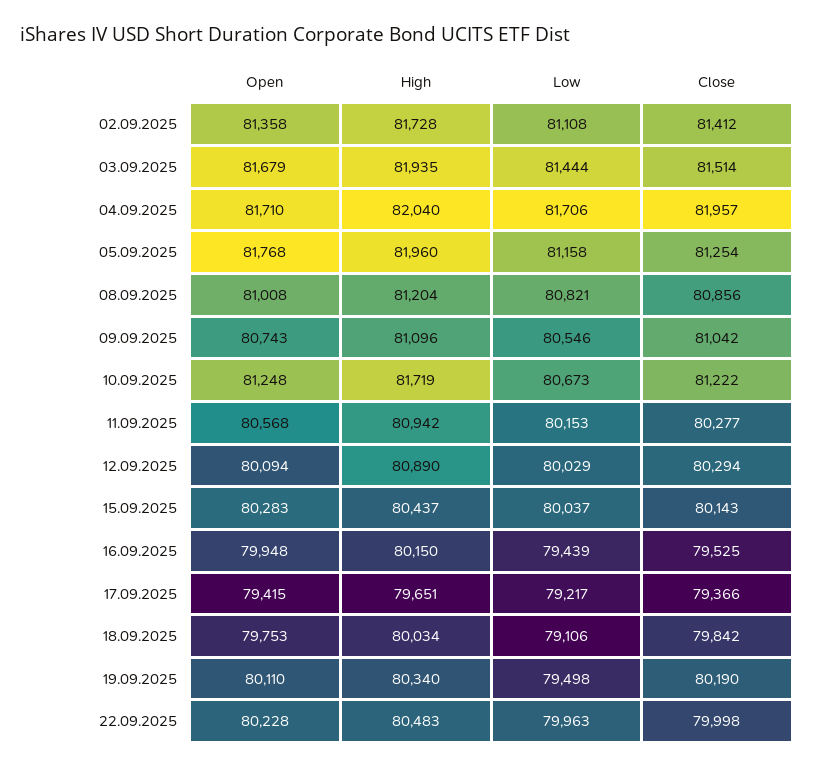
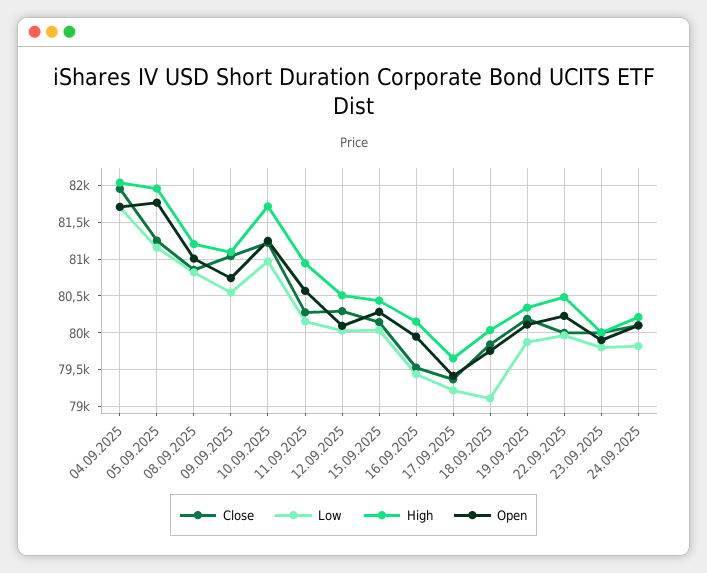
Open, 02.09.2025: 81358 -> none
High, 02.09.2025: 81728 -> none
Low, 02.09.2025: 81108 -> none
Close, 02.09.2025: 81412 -> none
Open, 03.09.2025: 81679 -> none
High, 03.09.2025: 81935 -> none
Low, 03.09.2025: 81444 -> none
Close, 03.09.2025: 81514 -> none
Low, 10.09.2025: 80673 -> 81000
High, 12.09.2025: 80890 -> 80500
Low, 19.09.2025: 79498 -> 79900
Close, 23.09.2025: none -> 80000
Low, 23.09.2025: none -> 79800
High, 23.09.2025: none -> 80000
Open, 23.09.2025: none -> 79900
Close, 24.09.2025: none -> 80100
Low, 24.09.2025: none -> 79800
High, 24.09.2025: none -> 80200
Open, 24.09.2025: none -> 80100

